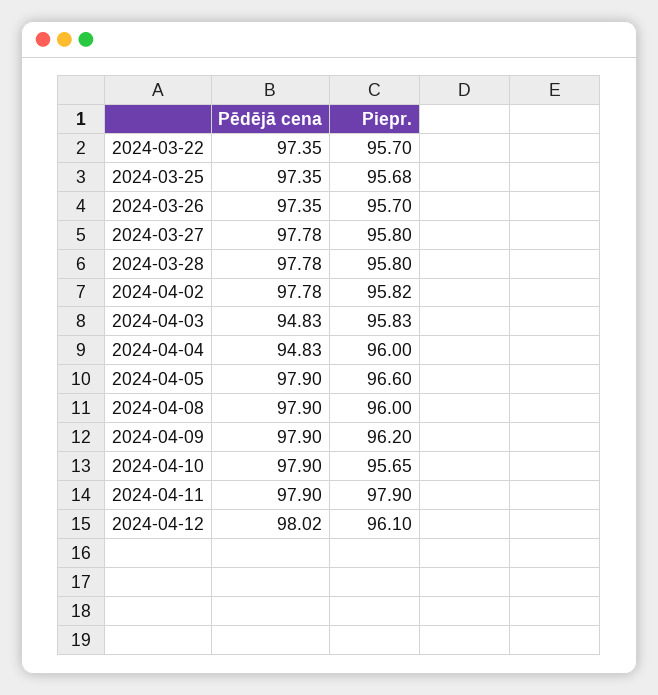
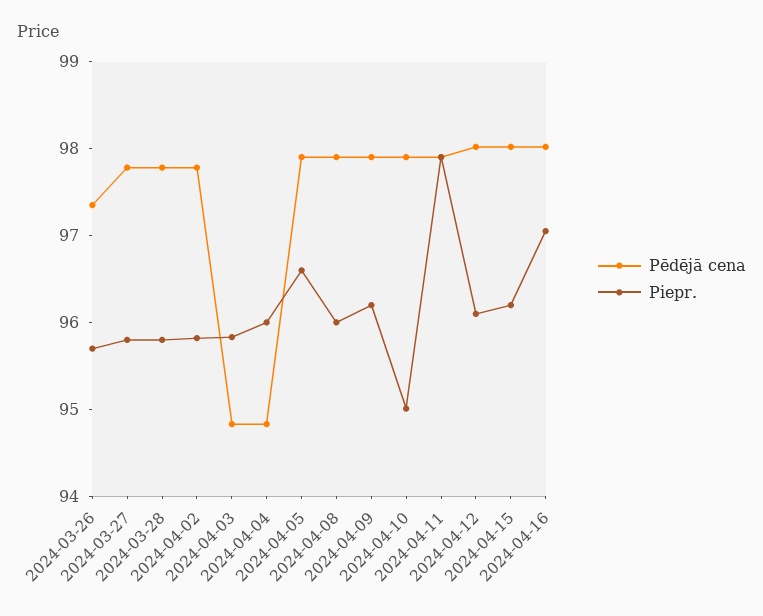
Pēdējā cena, 2024-03-22: 97.35 -> none
Piepr., 2024-03-22: 95.7 -> none
Pēdējā cena, 2024-03-25: 97.35 -> none
Piepr., 2024-03-25: 95.68 -> none
Piepr., 2024-04-10: 95.65 -> 95
Pēdējā cena, 2024-04-15: none -> 98
Piepr., 2024-04-15: none -> 96.2
Pēdējā cena, 2024-04-16: none -> 98
Piepr., 2024-04-16: none -> 97

